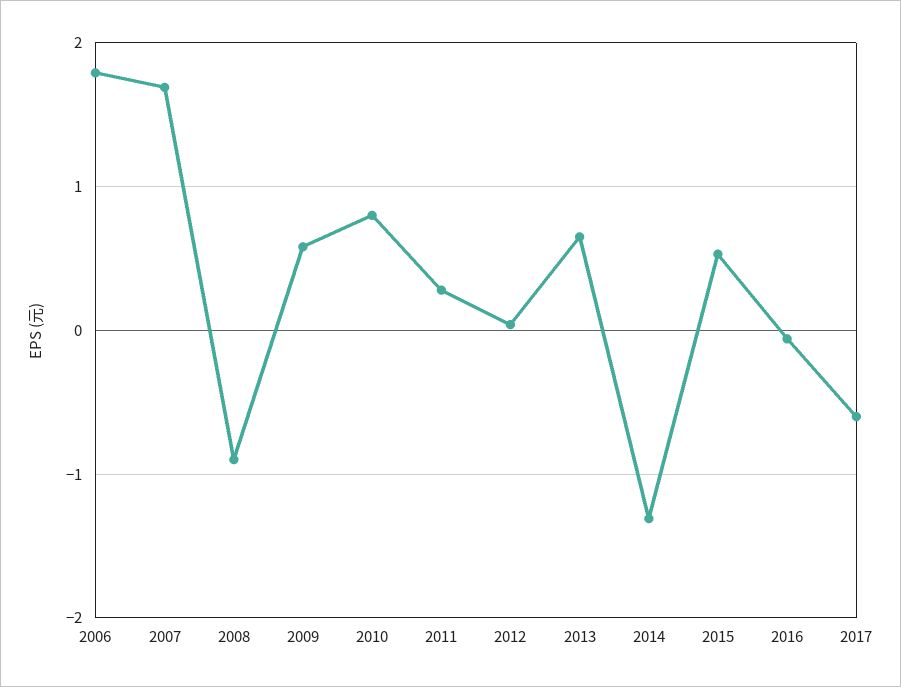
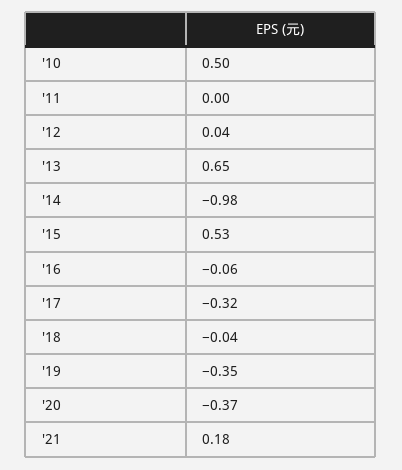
2006: 1.8 -> none
2007: 1.7 -> none
2008: -0.9 -> none
2009: 0.6 -> none
2010: 0.8 -> 0.5
2011: 0.3 -> 0
2014: -1.3 -> -0.98
2017: -0.6 -> -0.32
'18: none -> -0.04
'19: none -> -0.35
'20: none -> -0.37
'21: none -> 0.18

